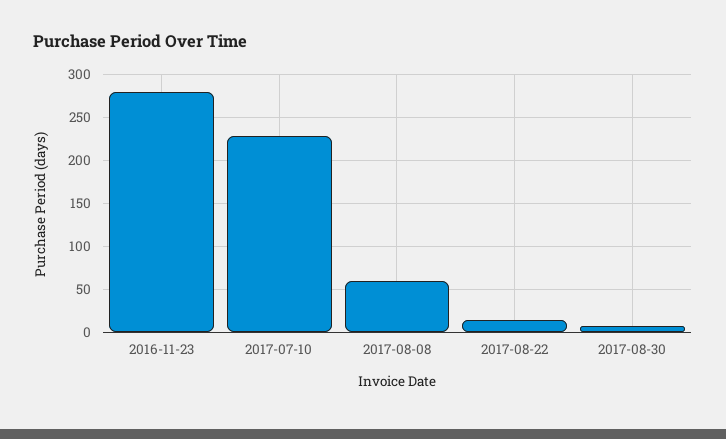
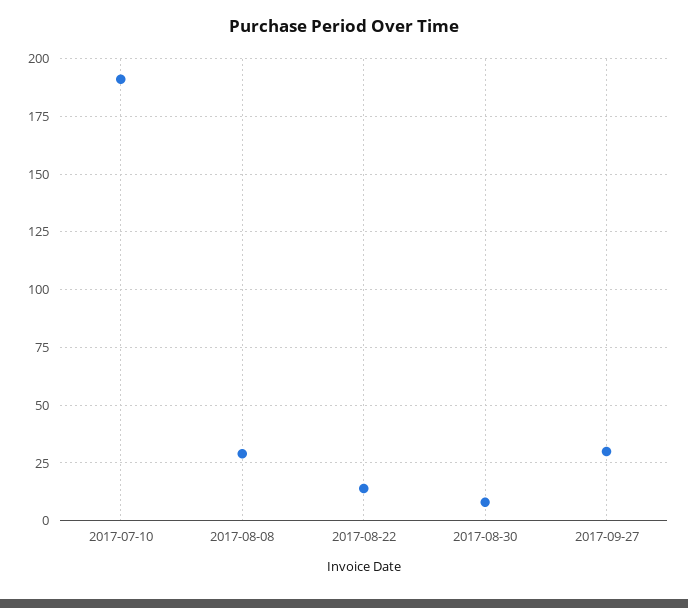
2016-11-23: 280 -> none
2017-07-10: 230 -> 190
2017-08-08: 60 -> 30
2017-09-27: none -> 30

